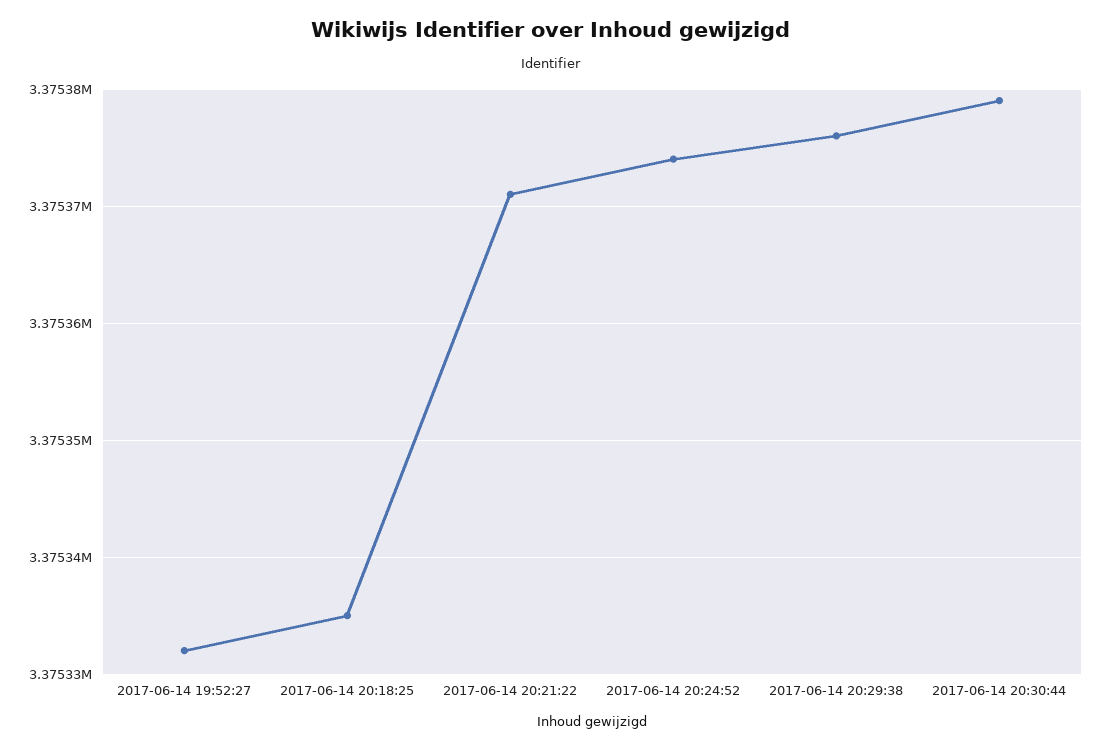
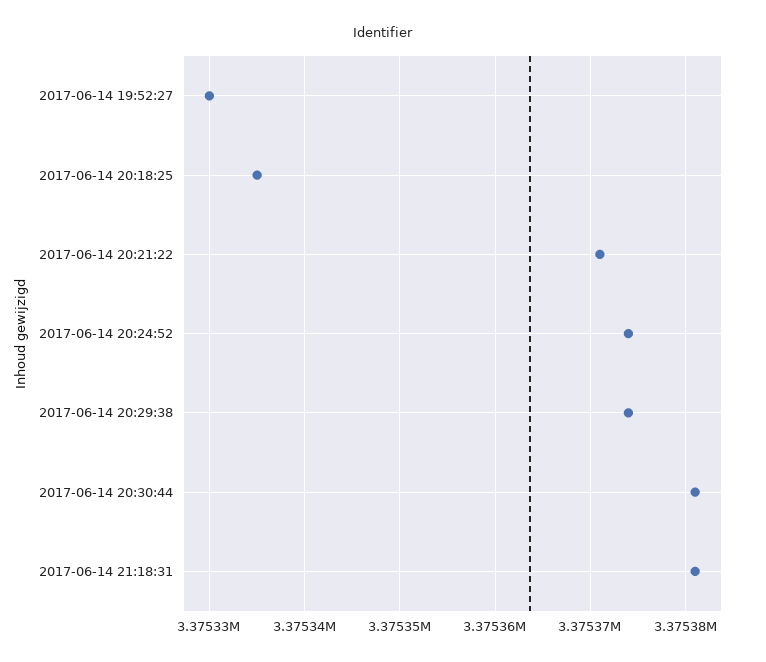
2017-06-14 19:52:27: 3375332 -> 3375330
2017-06-14 20:29:38: 3375376 -> 3375374
2017-06-14 20:30:44: 3375379 -> 3375381
2017-06-14 21:18:31: none -> 3375381

